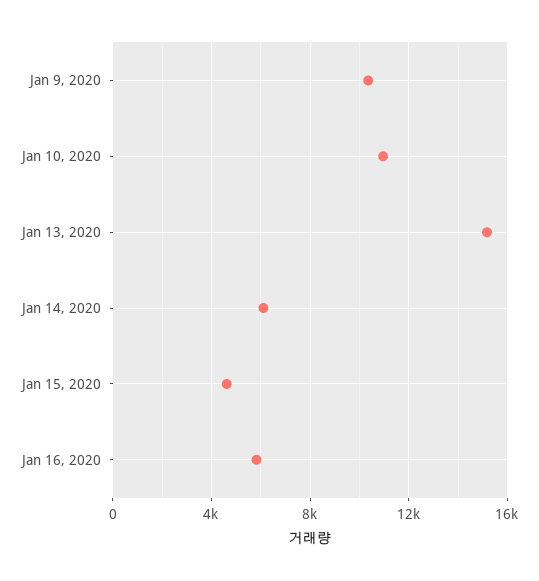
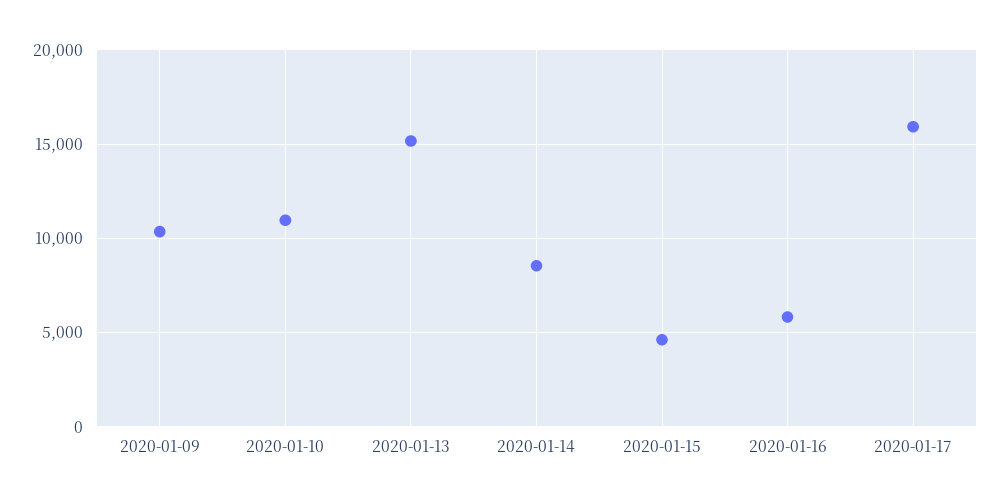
Jan 14, 2020: 6000 -> 8500
2020-01-17: none -> 16000

